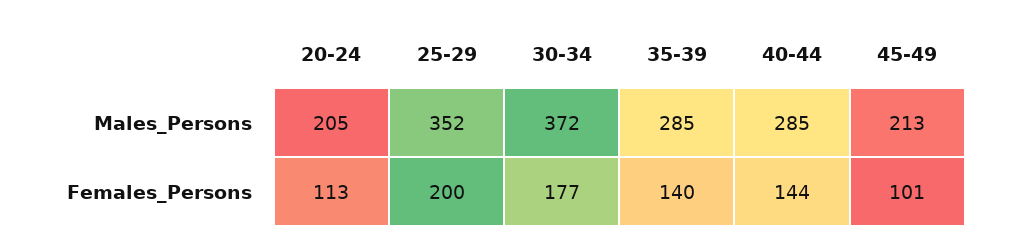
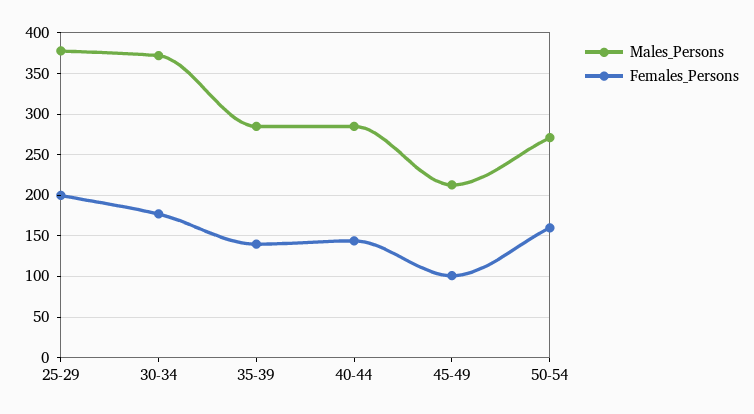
Males_Persons, 20-24: 205 -> none
Males_Persons, 25-29: 352 -> 380
Females_Persons, 20-24: 113 -> none
Males_Persons, 50-54: none -> 270
Females_Persons, 50-54: none -> 160

